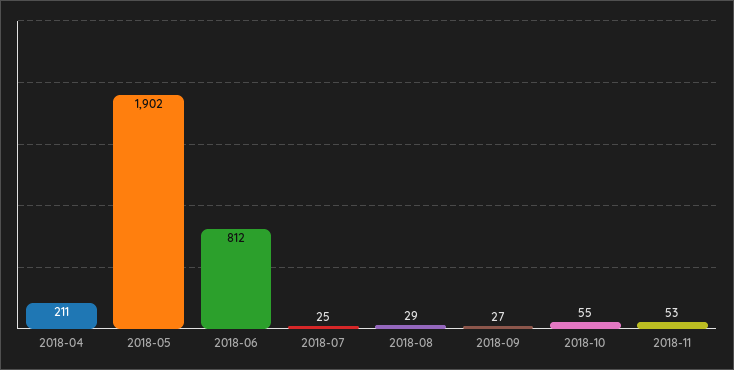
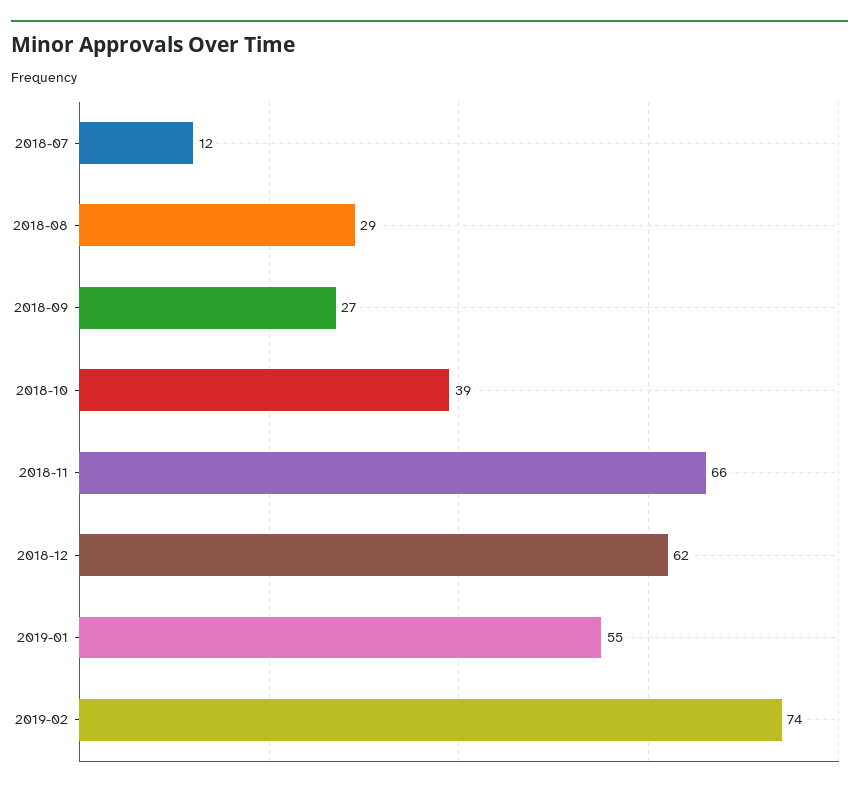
2018-04: 211 -> none
2018-05: 1902 -> none
2018-06: 812 -> none
2018-07: 25 -> 12
2018-10: 55 -> 39
2018-11: 53 -> 66
2018-12: none -> 62
2019-01: none -> 55
2019-02: none -> 74

